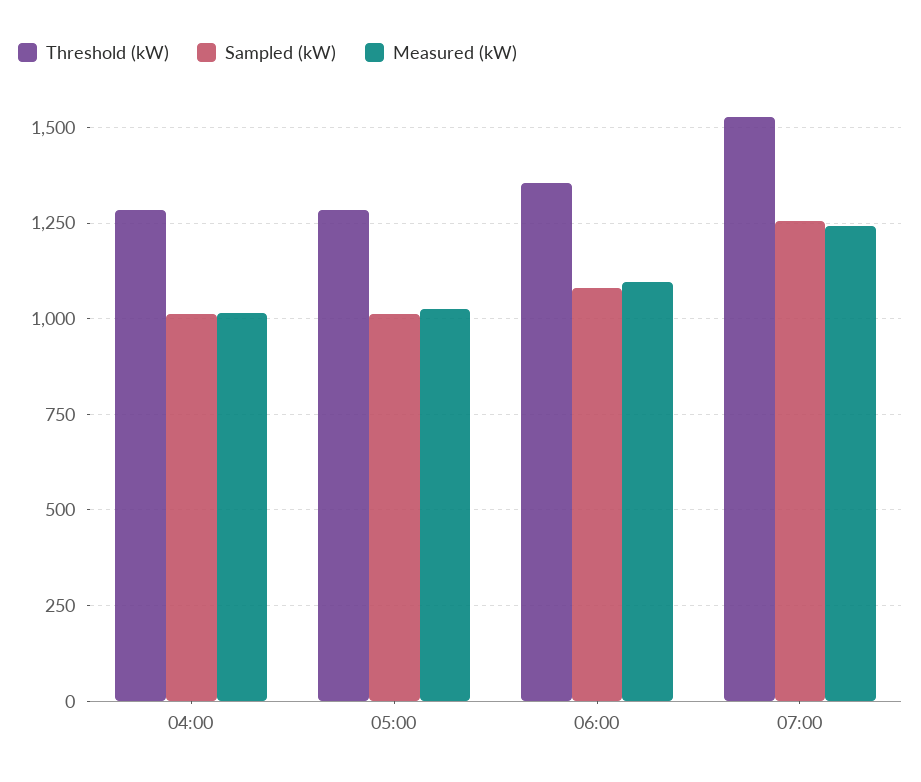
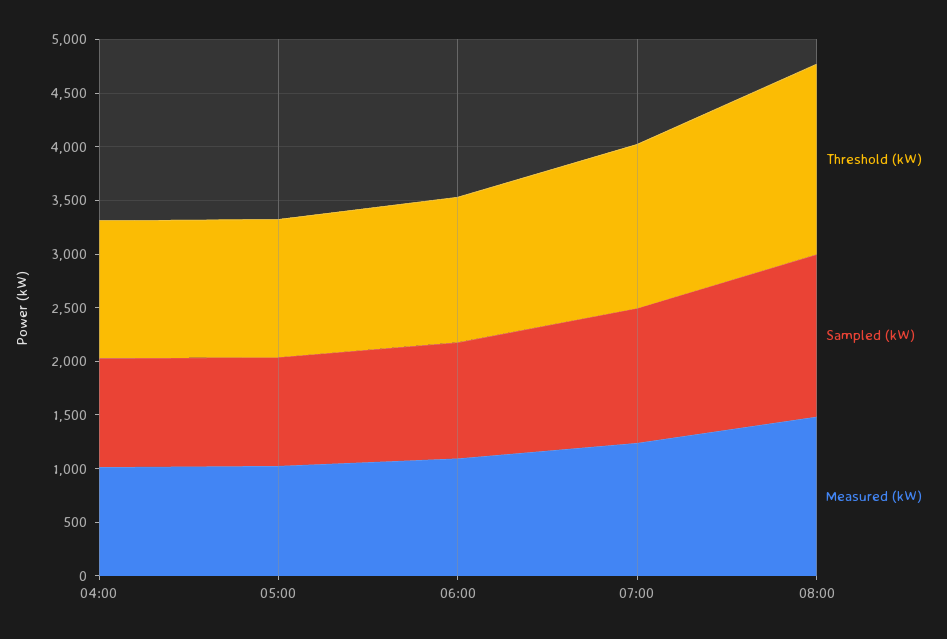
Threshold (kW), 08:00: none -> 1800
Sampled (kW), 08:00: none -> 1500
Measured (kW), 08:00: none -> 1500

